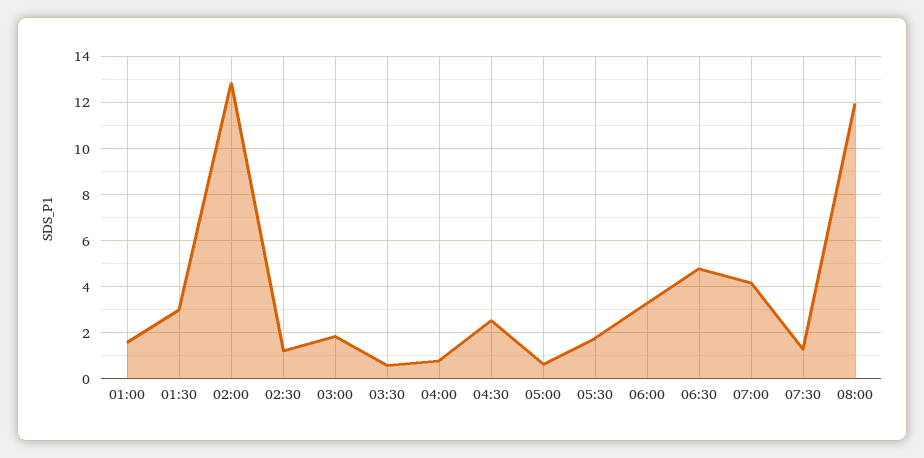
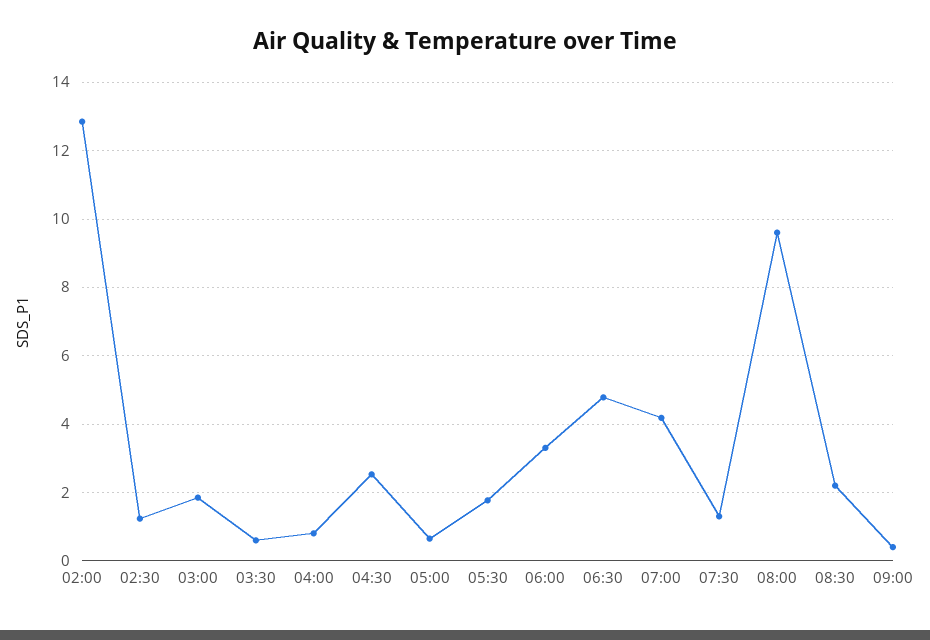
01:00: 1.5 -> none
01:30: 3 -> none
08:00: 12 -> 9.6
08:30: none -> 2.2
09:00: none -> 0.4

